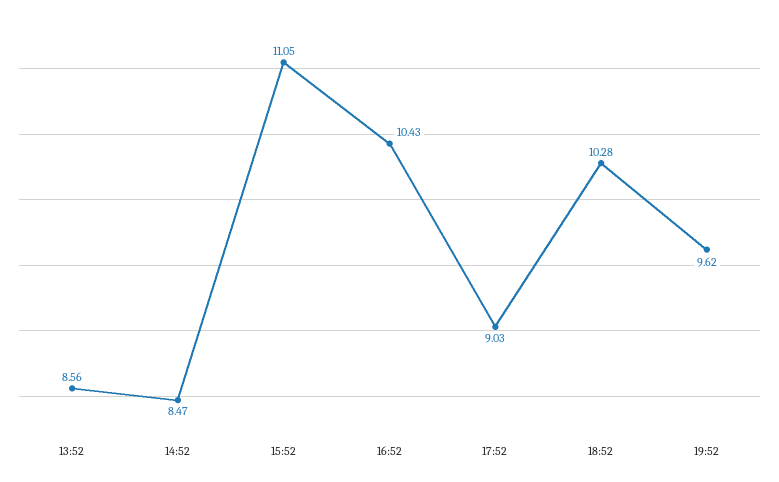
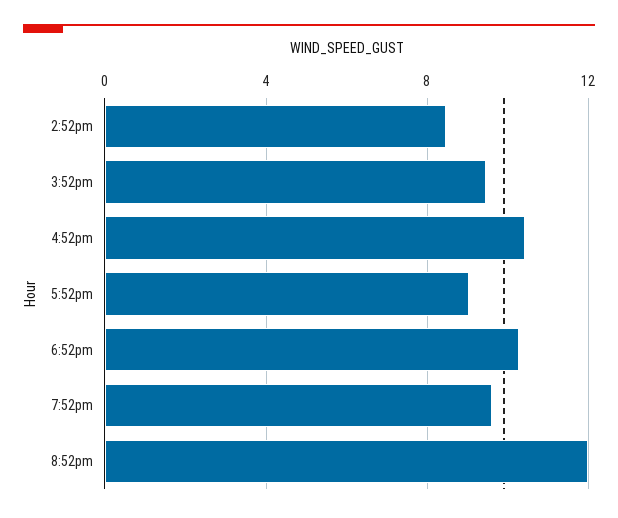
13:52: 8.56 -> none
15:52: 11.05 -> 9.5
8:52pm: none -> 12

